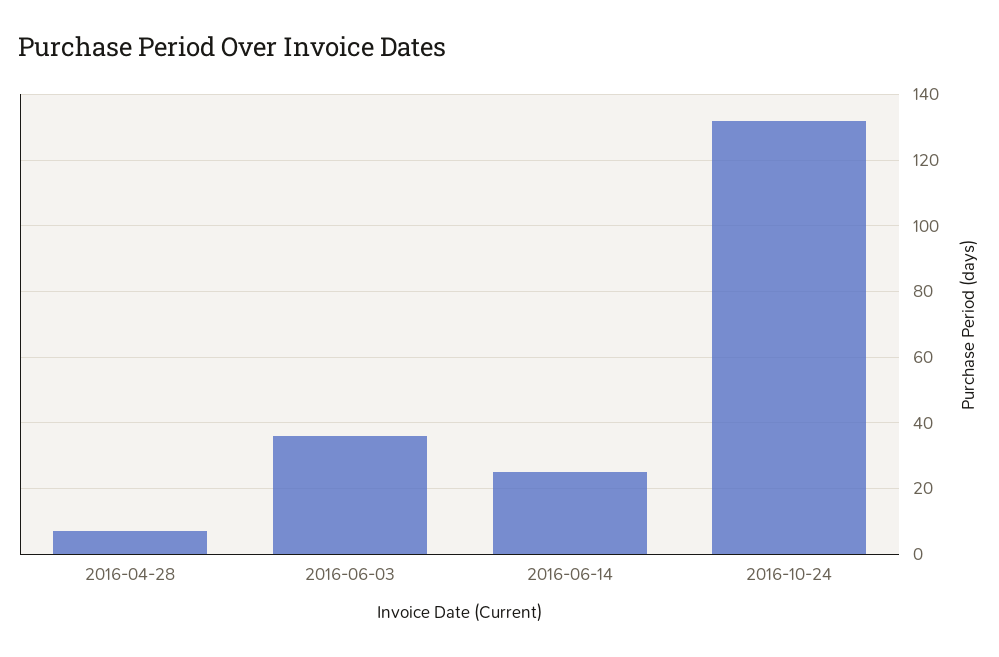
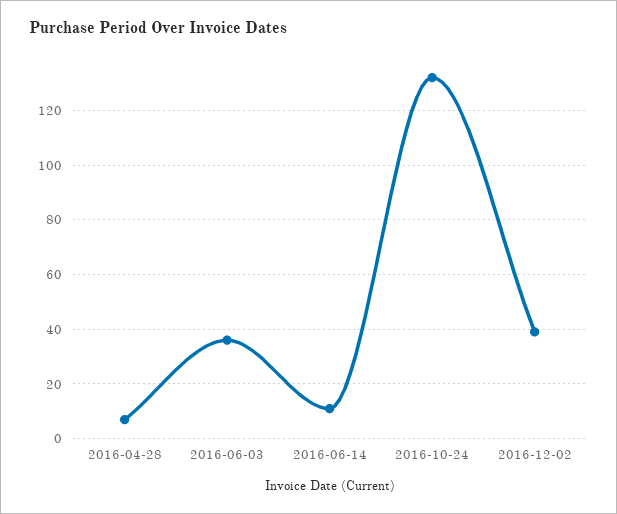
2016-06-14: 25 -> 10
2016-12-02: none -> 40

